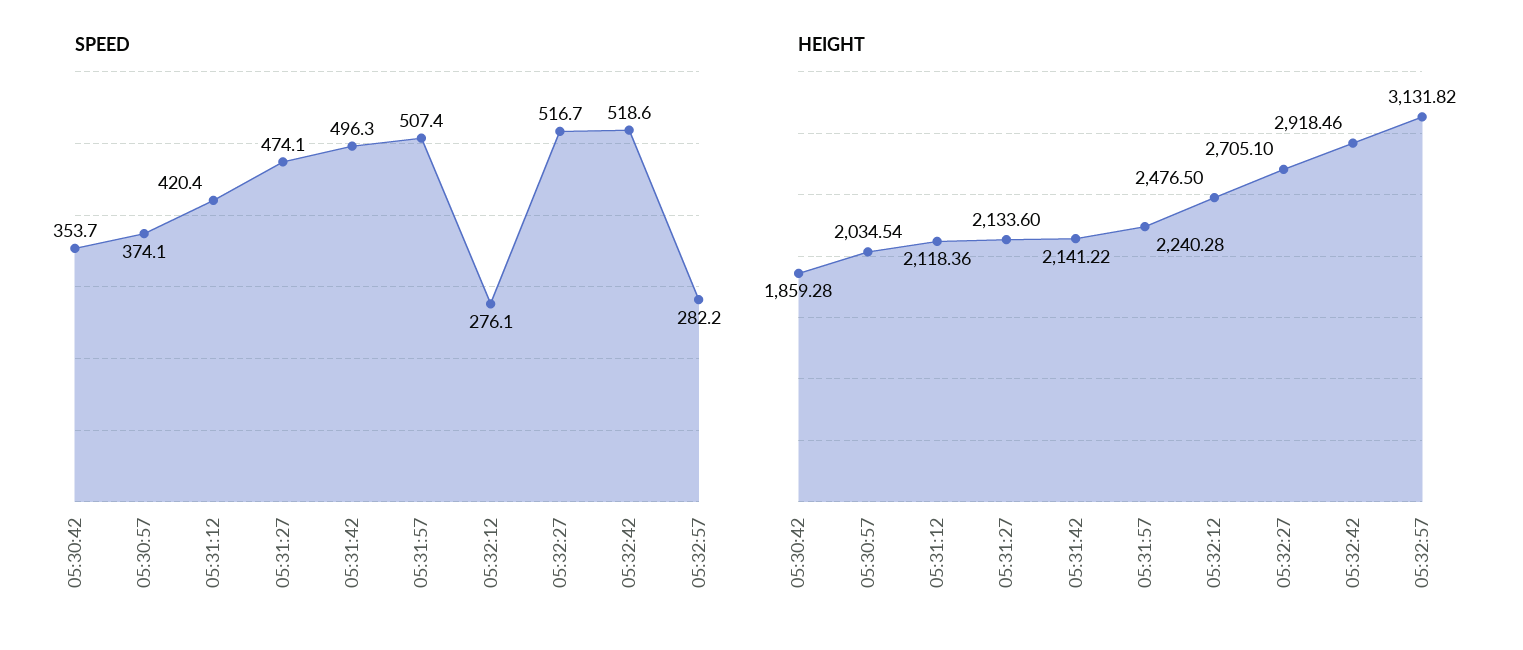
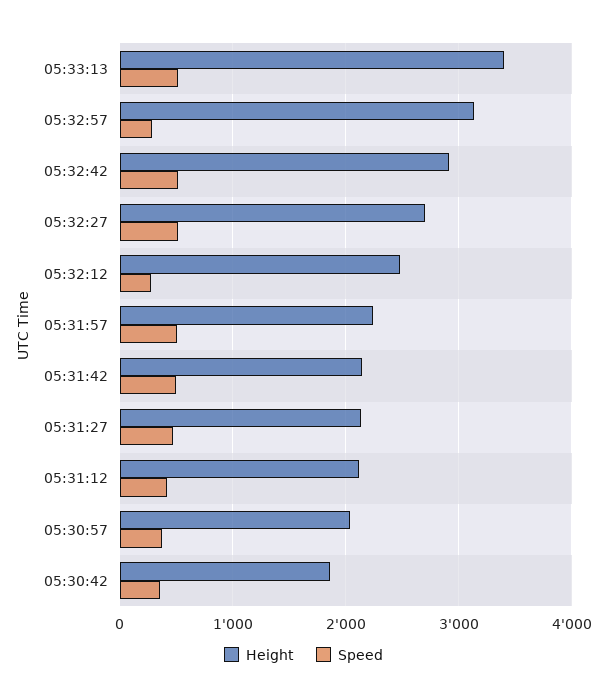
HEIGHT, 05:33:13: none -> 3400
SPEED, 05:33:13: none -> 500

